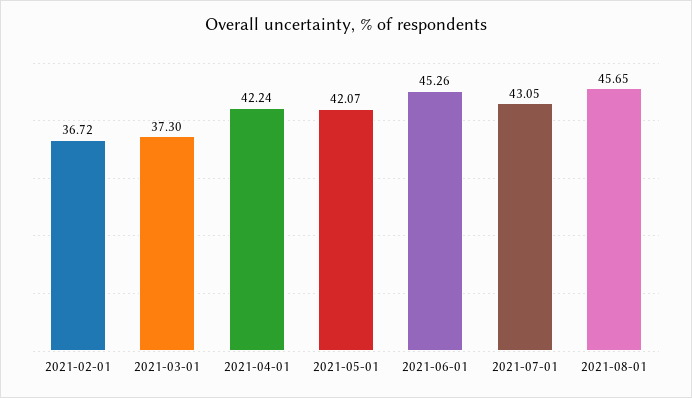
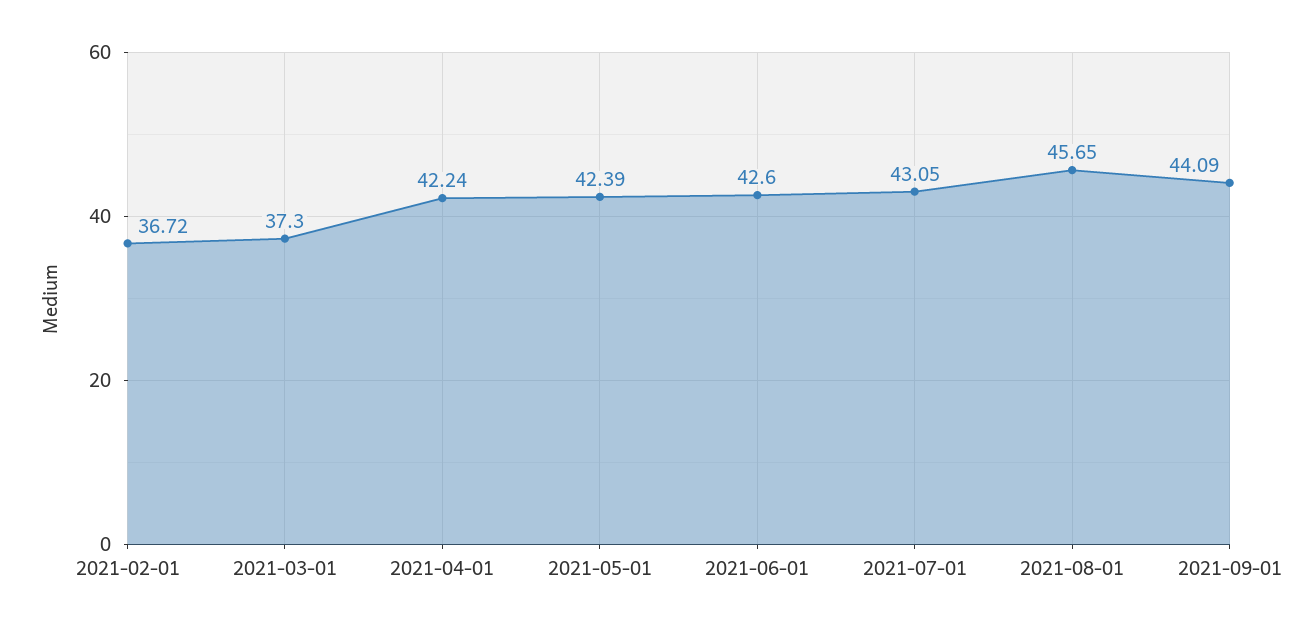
2021-05-01: 42.07 -> 42.39
2021-06-01: 45.26 -> 42.6
2021-09-01: none -> 44.09

